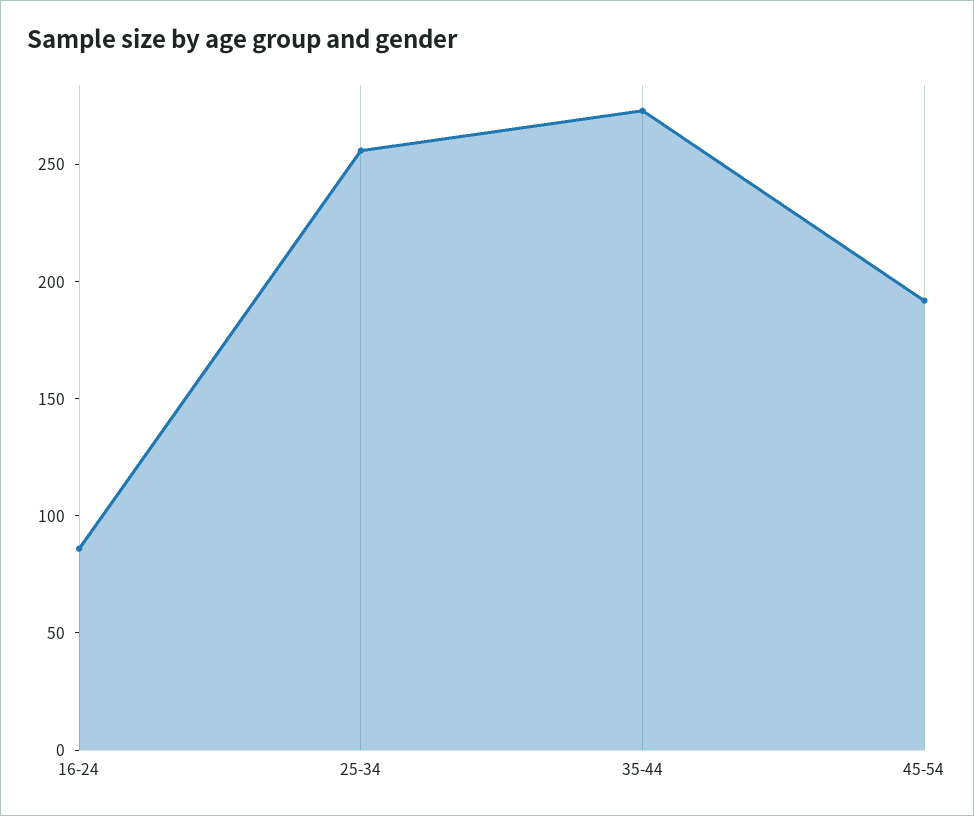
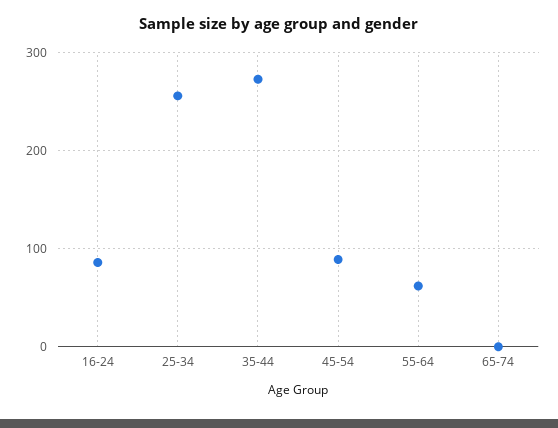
45-54: 190 -> 90
55-64: none -> 60
65-74: none -> 0

